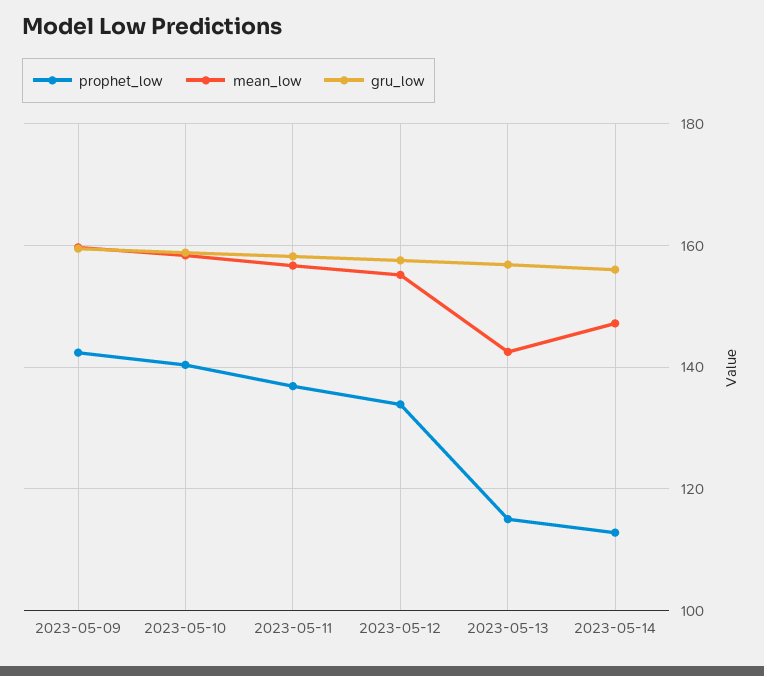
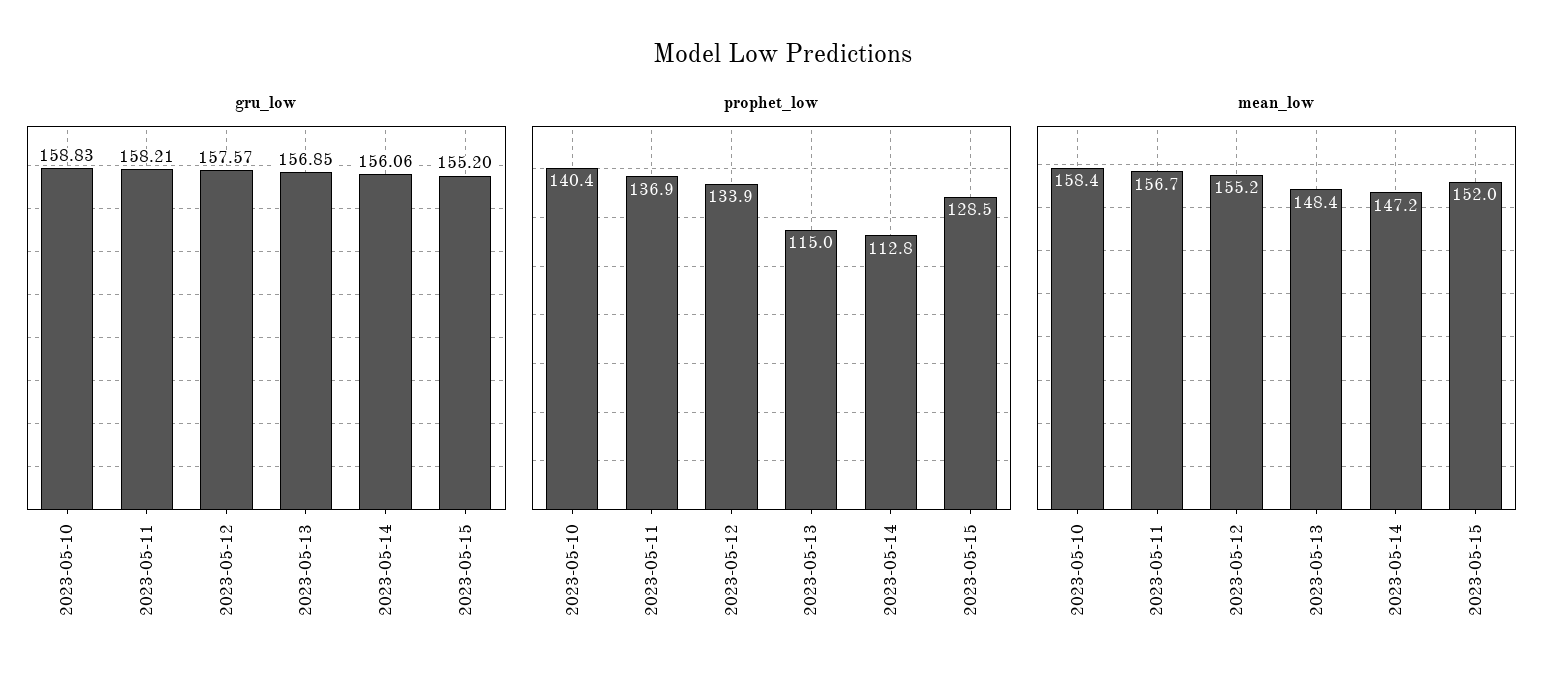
prophet_low, 2023-05-09: 142 -> none
mean_low, 2023-05-09: 160 -> none
gru_low, 2023-05-09: 160 -> none
mean_low, 2023-05-13: 142 -> 148.4
gru_low, 2023-05-15: none -> 155.2
prophet_low, 2023-05-15: none -> 128.5
mean_low, 2023-05-15: none -> 152

